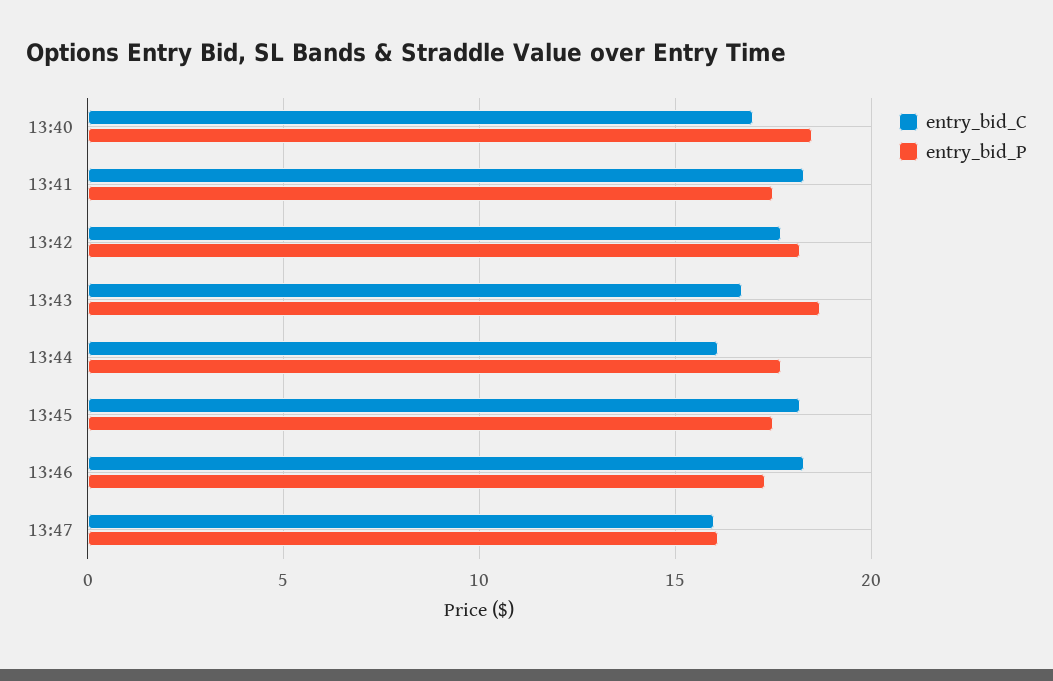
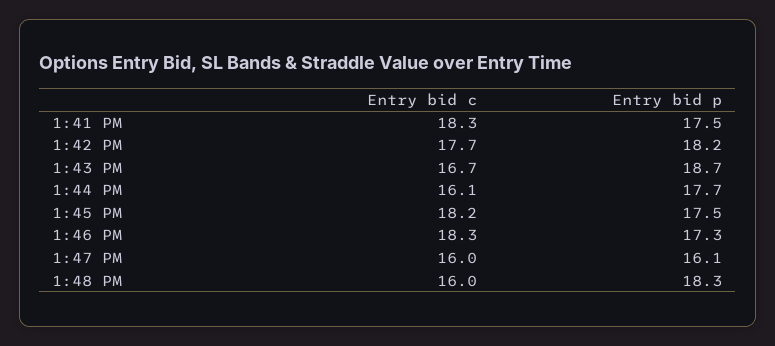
entry_bid_C, 13:40: 17 -> none
entry_bid_P, 13:40: 18.5 -> none
entry_bid_C, 1:48 PM: none -> 16
entry_bid_P, 1:48 PM: none -> 18.3

